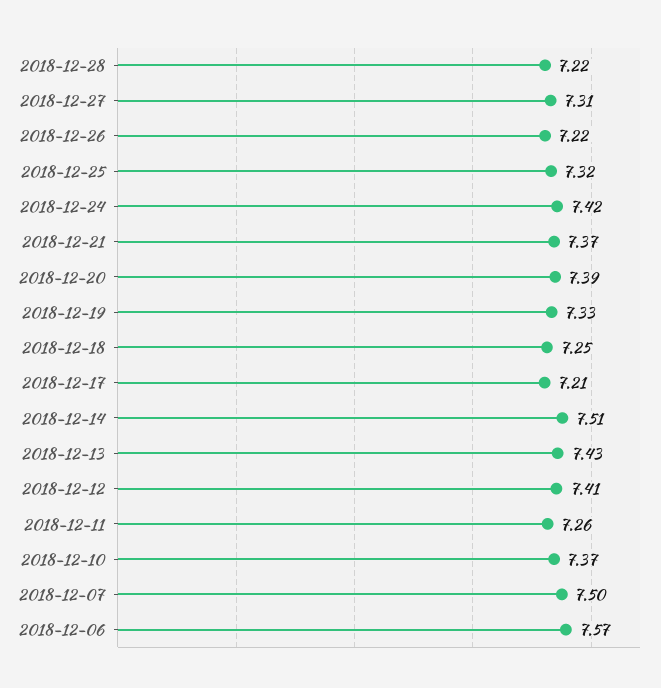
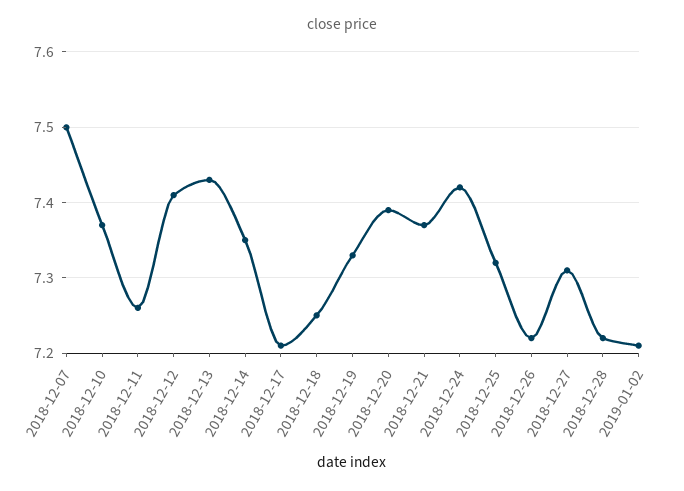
2018-12-14: 7.51 -> 7.35
2018-12-06: 7.57 -> none
2019-01-02: none -> 7.21

